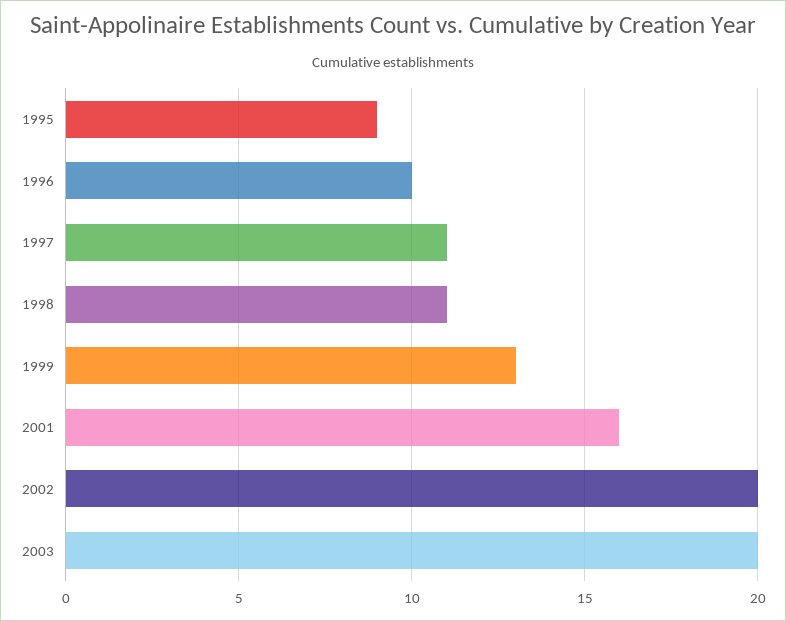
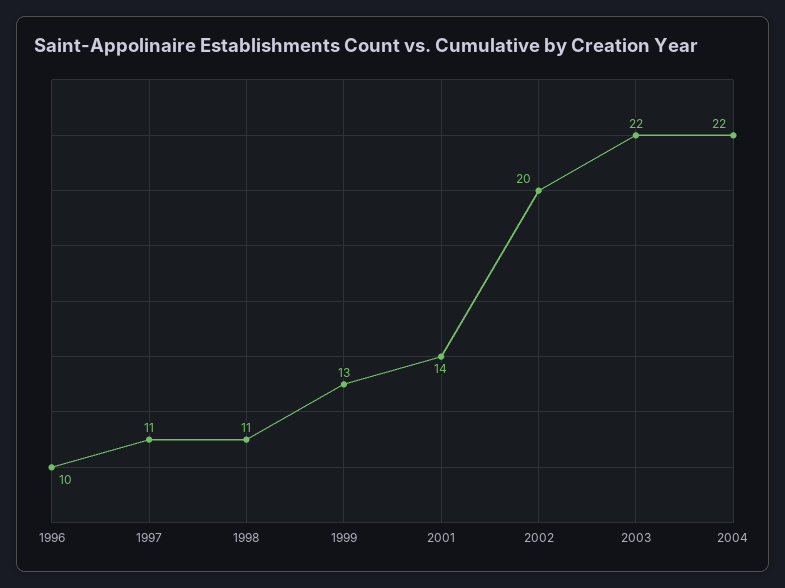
1995: 9 -> none
2001: 16 -> 14
2003: 20 -> 22
2004: none -> 22

